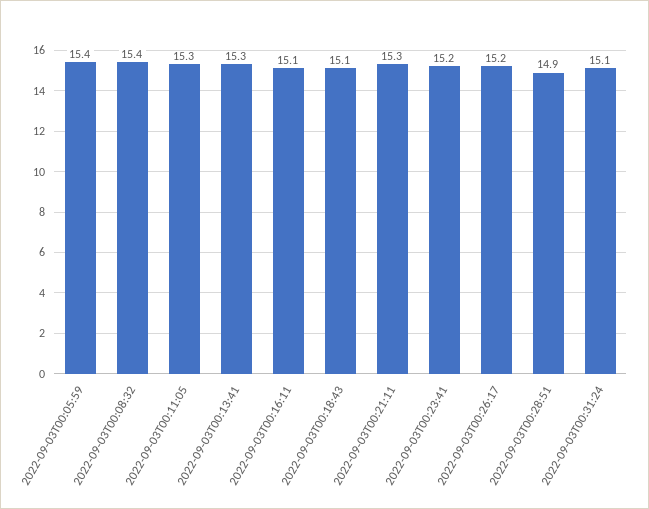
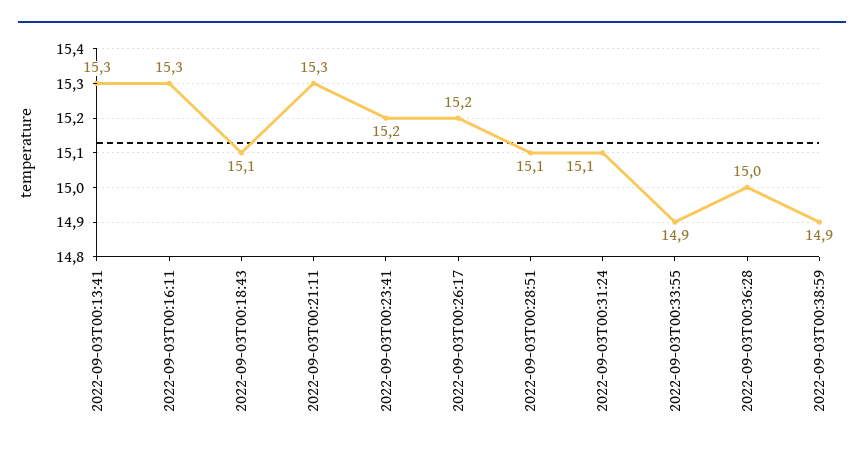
2022-09-03T00:05:59: 15.4 -> none
2022-09-03T00:08:32: 15.4 -> none
2022-09-03T00:11:05: 15.3 -> none
2022-09-03T00:16:11: 15.1 -> 15.3
2022-09-03T00:28:51: 14.9 -> 15.1
2022-09-03T00:33:55: none -> 14.9
2022-09-03T00:36:28: none -> 15
2022-09-03T00:38:59: none -> 14.9

